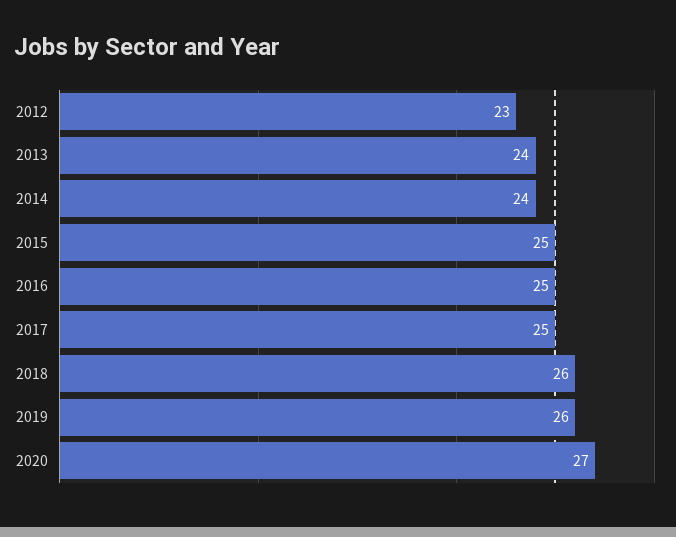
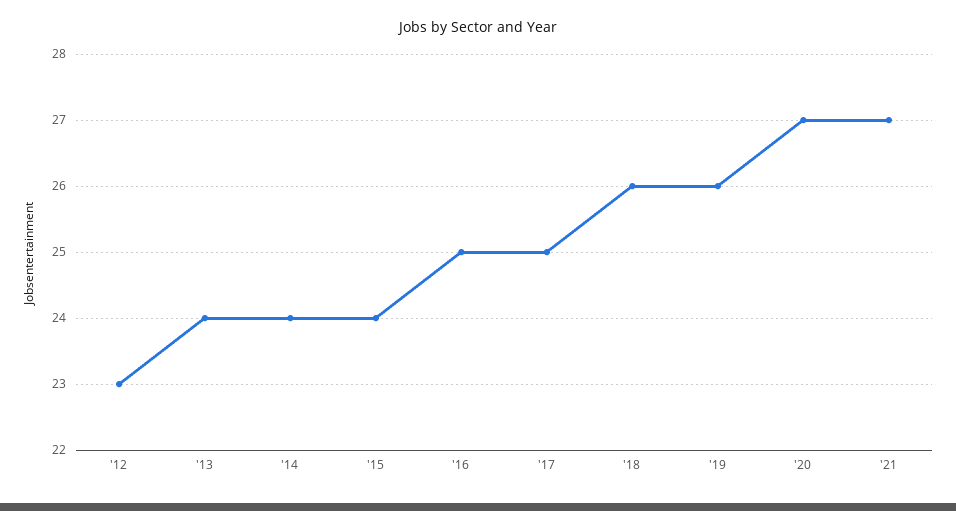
2015: 25 -> 24
'21: none -> 27

